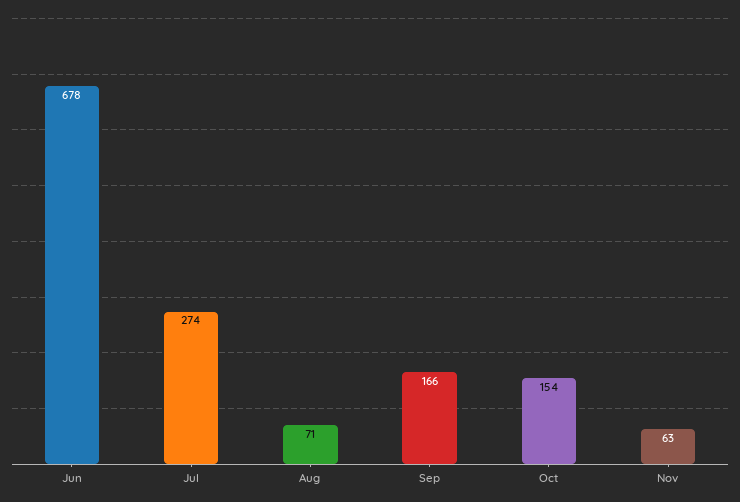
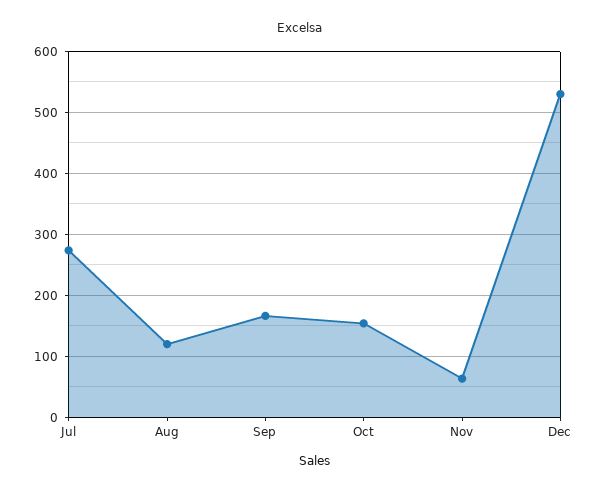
Jun: 678 -> none
Aug: 71 -> 120
Dec: none -> 530

